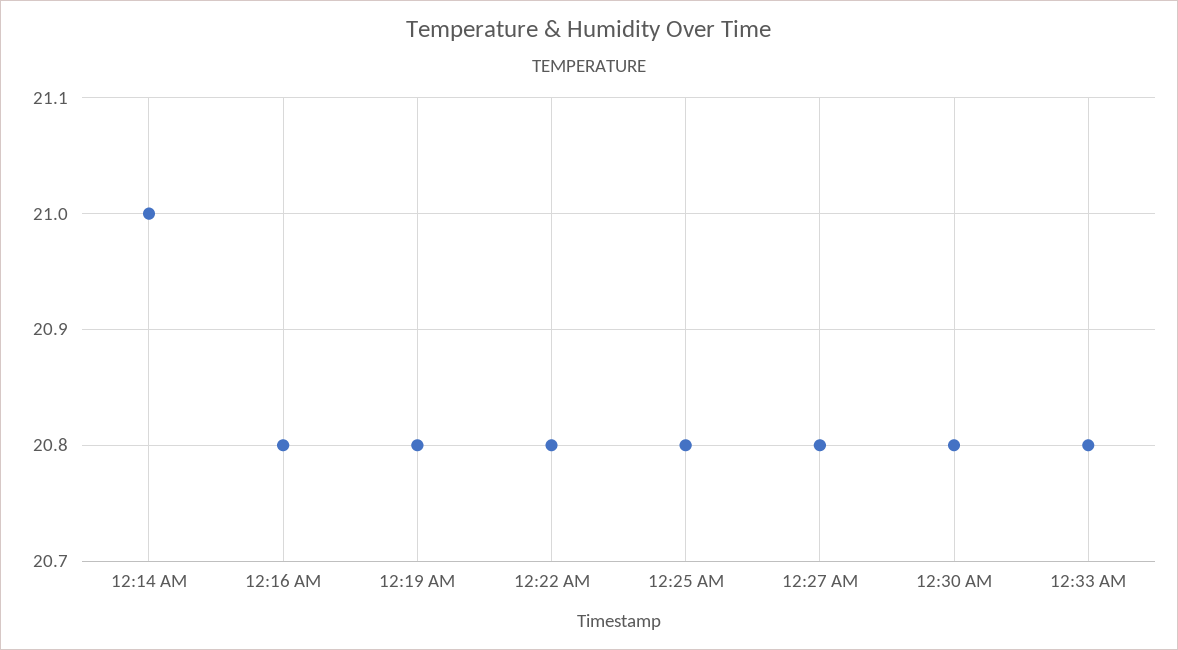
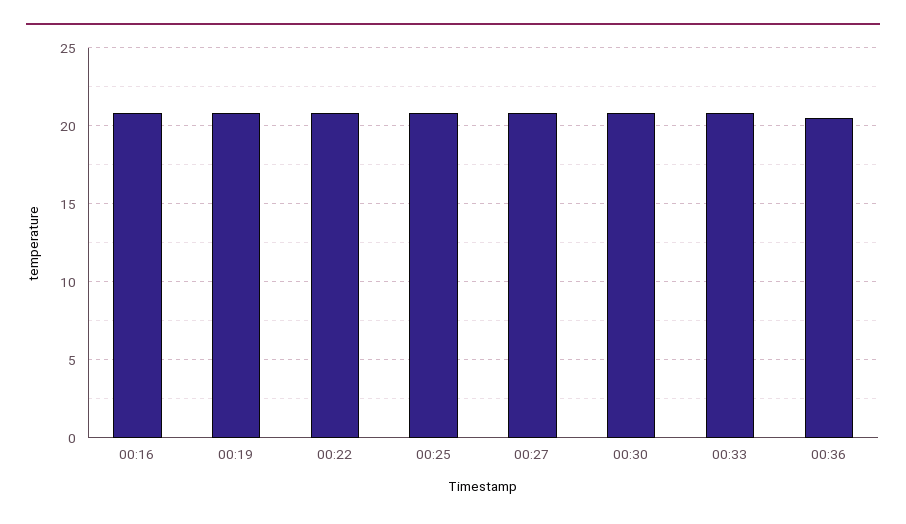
12:14 AM: 21 -> none
00:36: none -> 20.5

